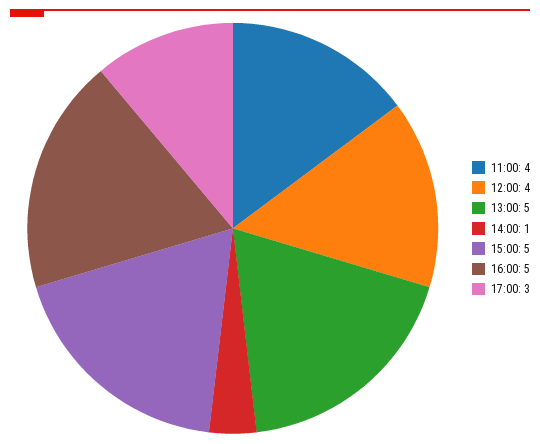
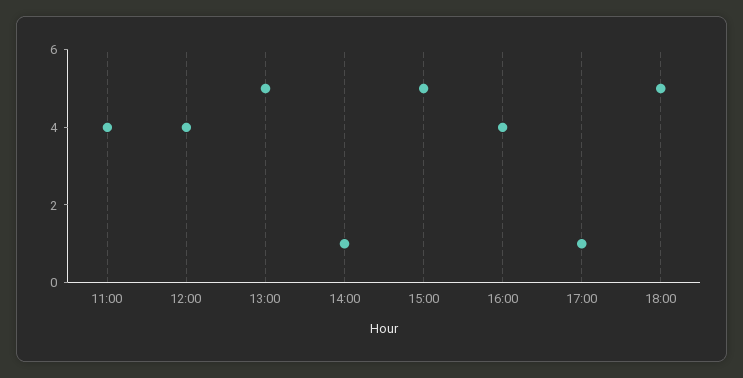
16:00: 5 -> 4
17:00: 3 -> 1
18:00: none -> 5

